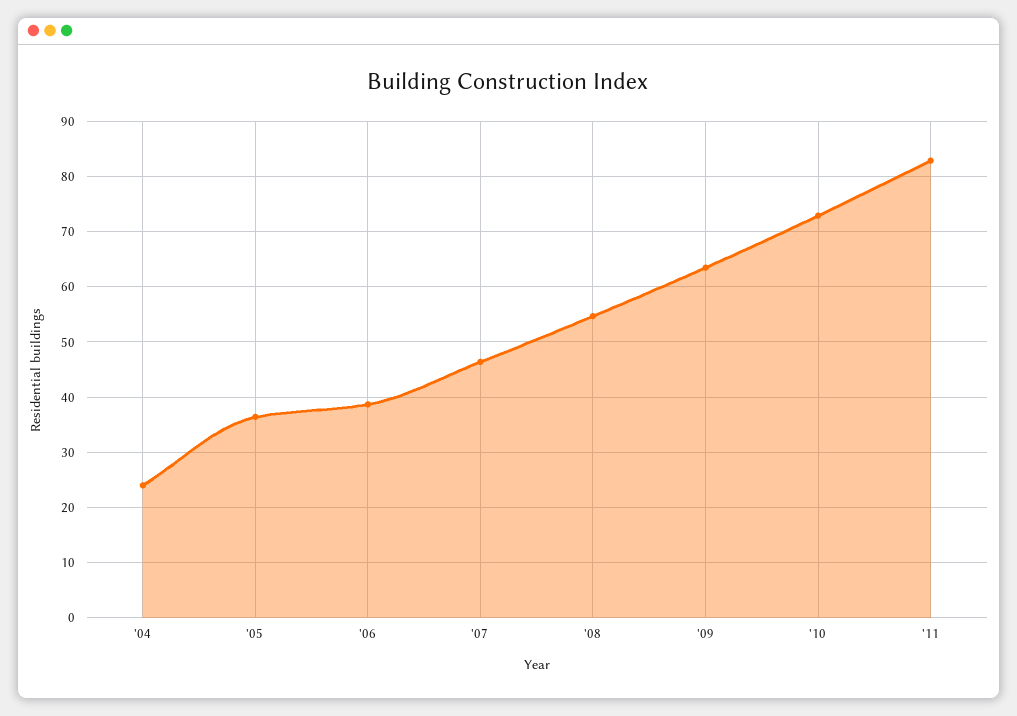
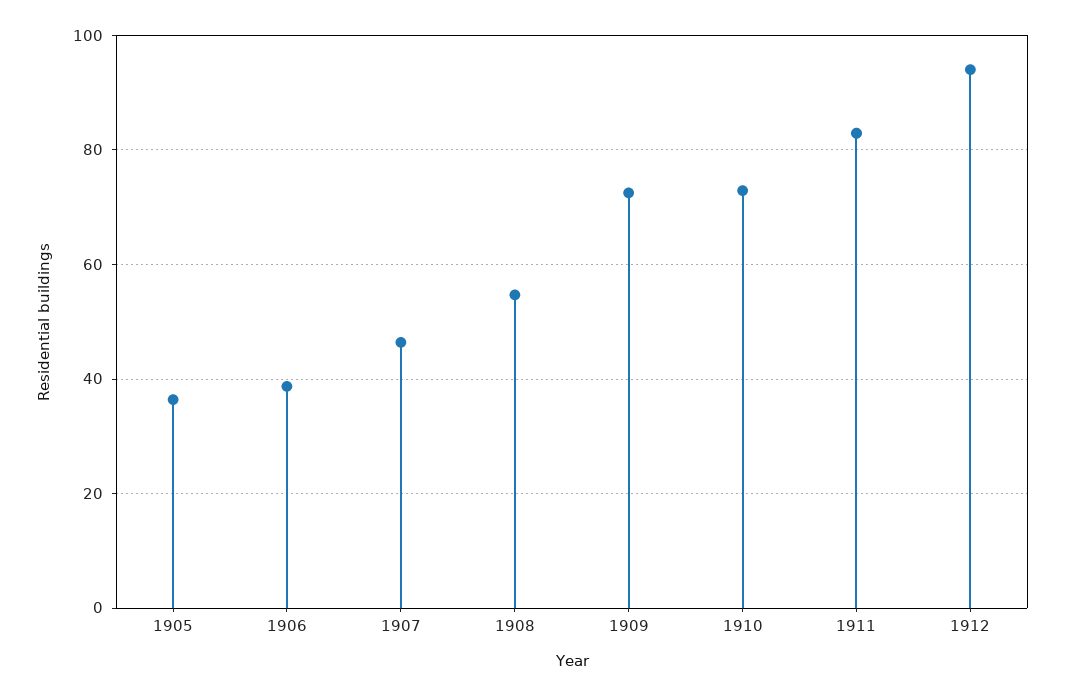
'04: 24 -> none
'09: 64 -> 72
1912: none -> 94

